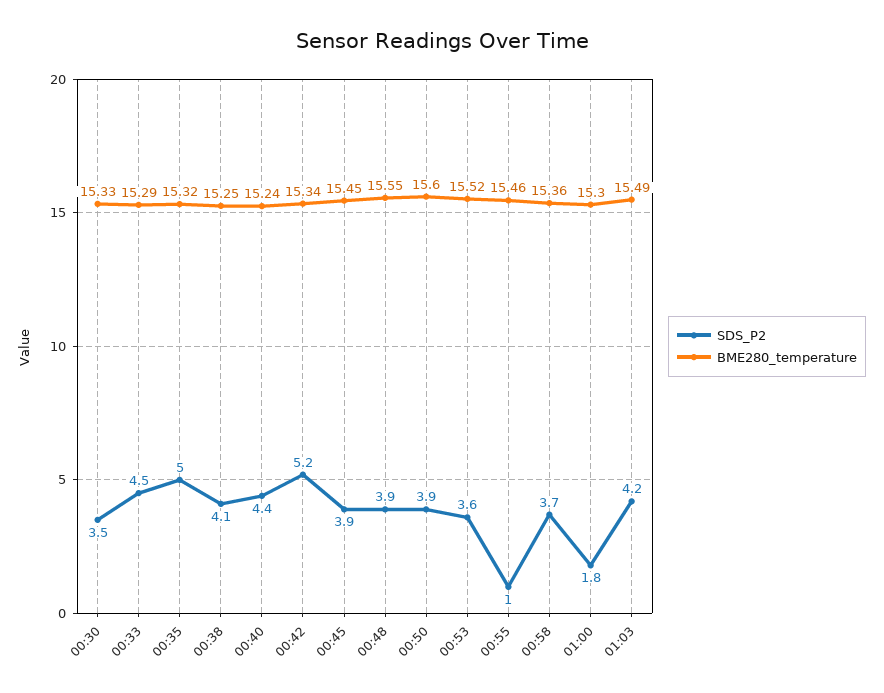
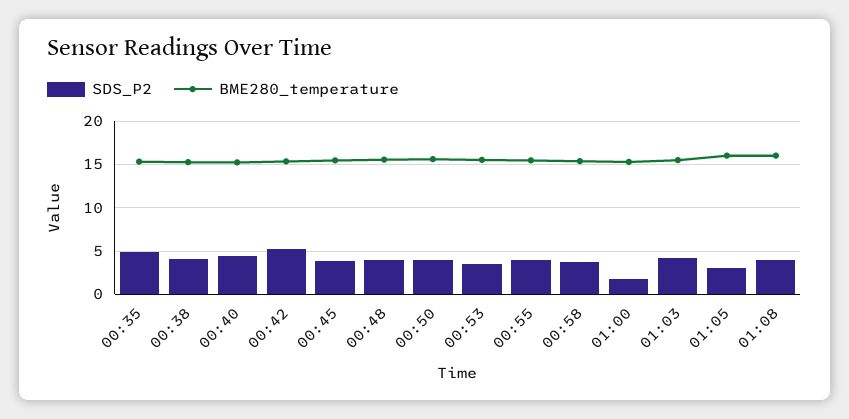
SDS_P2, 00:30: 3.5 -> none
BME280_temperature, 00:30: 15.33 -> none
SDS_P2, 00:33: 4.5 -> none
BME280_temperature, 00:33: 15.29 -> none
SDS_P2, 00:55: 1 -> 4
SDS_P2, 01:05: none -> 3
BME280_temperature, 01:05: none -> 16
SDS_P2, 01:08: none -> 4
BME280_temperature, 01:08: none -> 16

